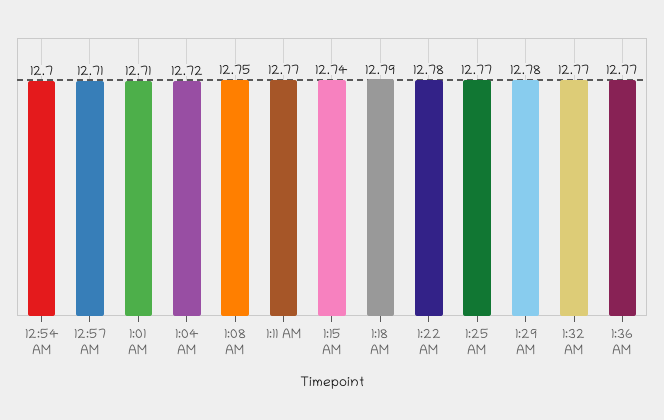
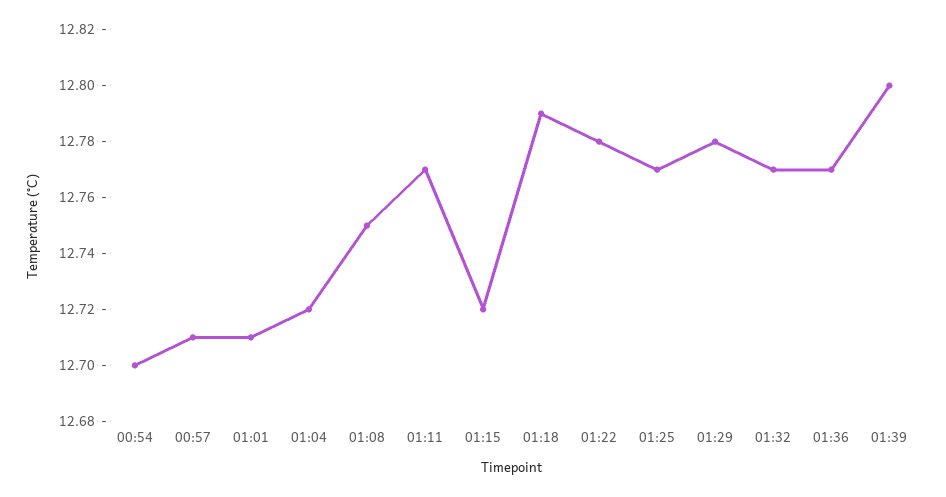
1:15 AM: 12.74 -> 12.72
01:39: none -> 12.8

